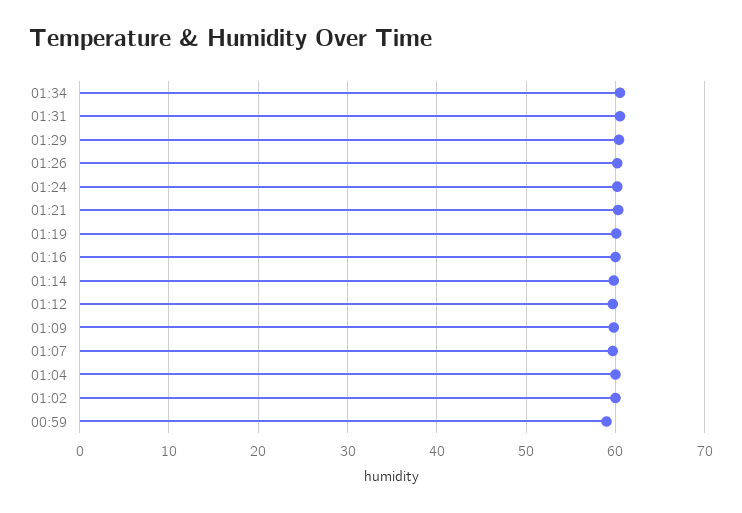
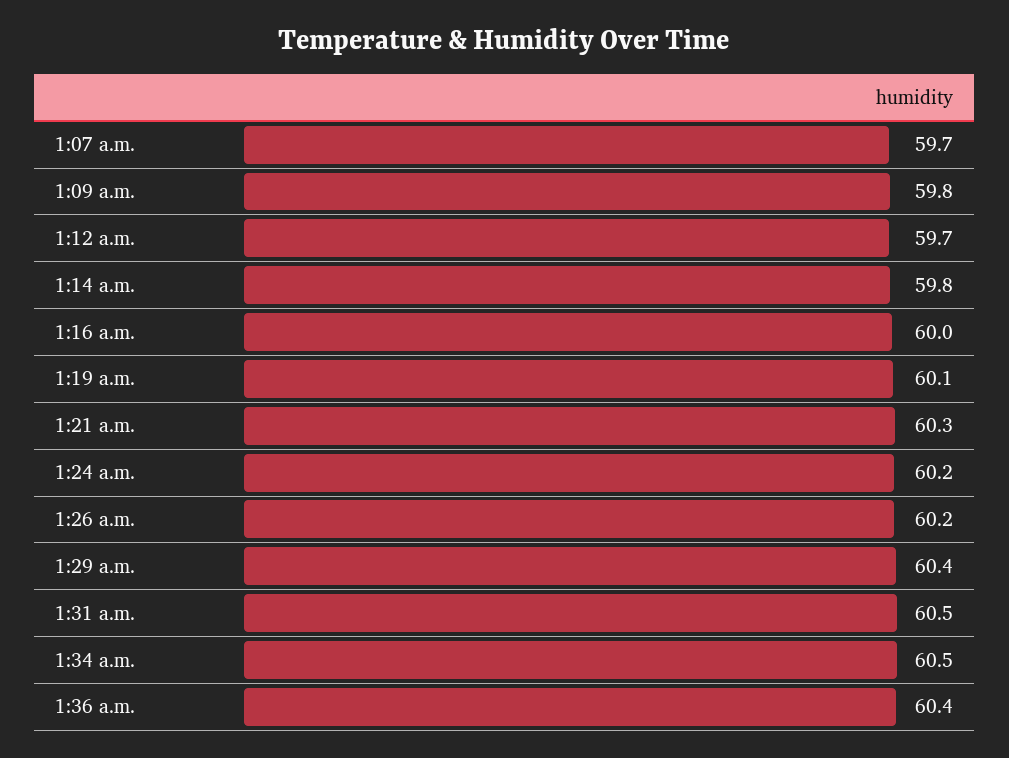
01:04: 60 -> none
01:02: 60 -> none
00:59: 59 -> none
1:36 a.m.: none -> 60.4

